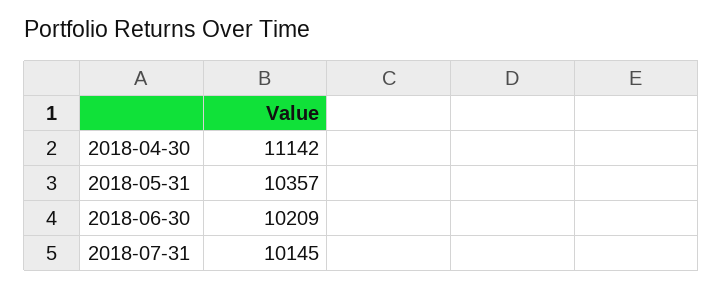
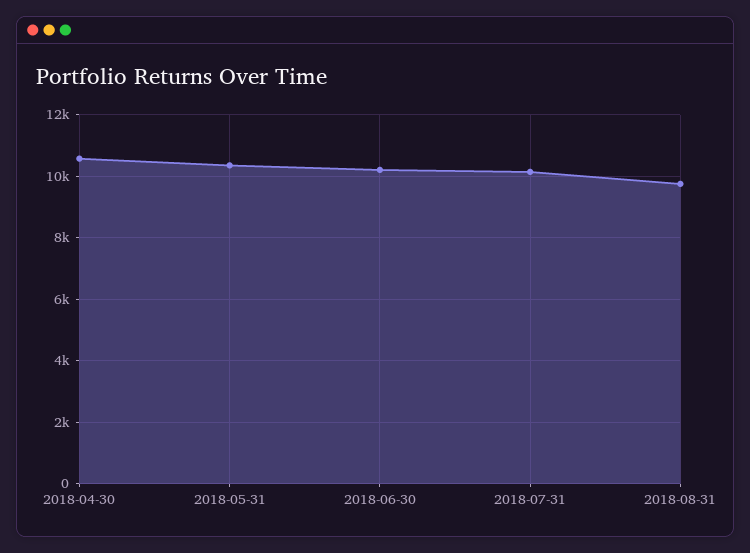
2018-04-30: 11142 -> 10600
2018-08-31: none -> 9800

